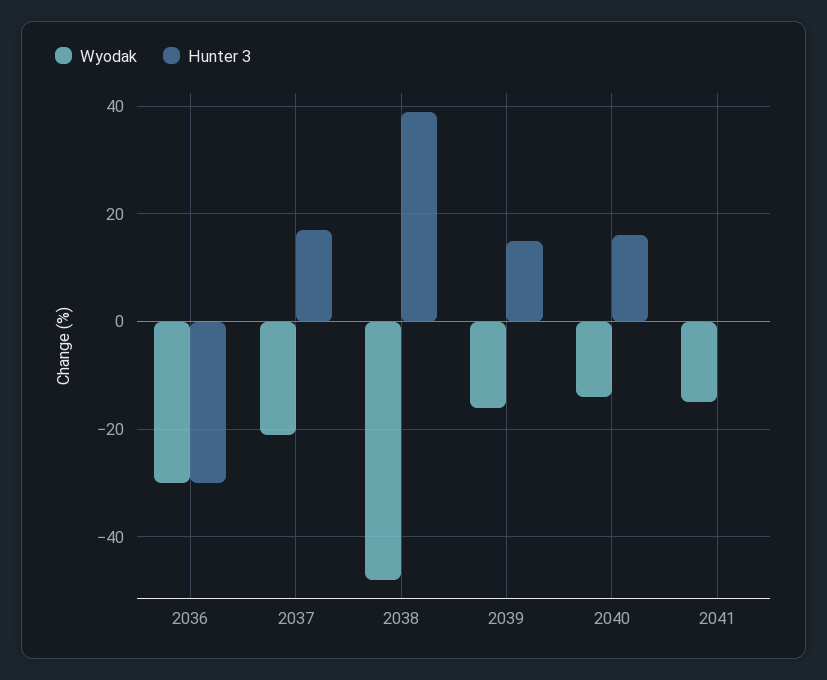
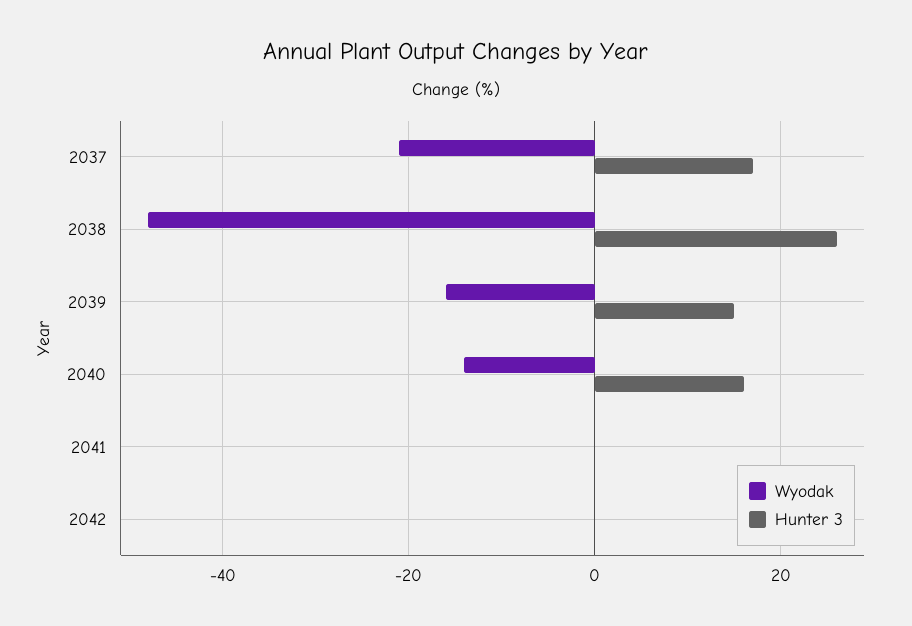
Wyodak, 2036: -30 -> none
Hunter 3, 2036: -30 -> none
Hunter 3, 2038: 40 -> 25
Wyodak, 2041: -15 -> 0
Wyodak, 2042: none -> 0
Hunter 3, 2042: none -> 0

